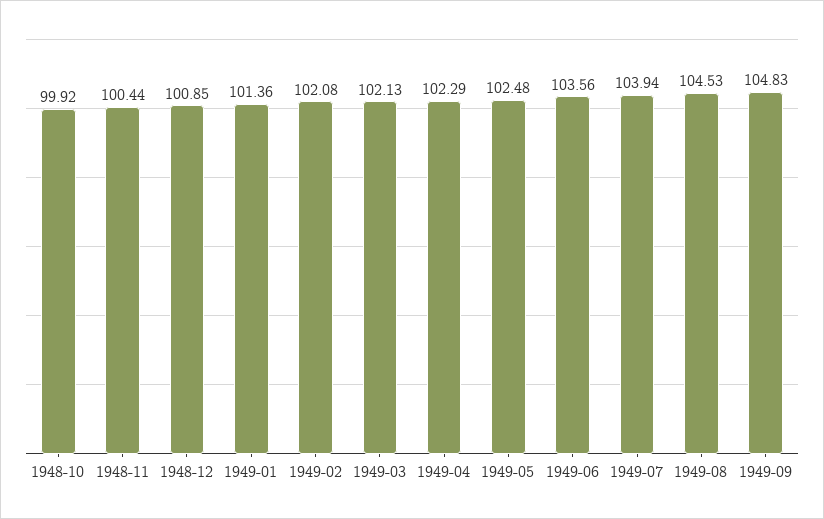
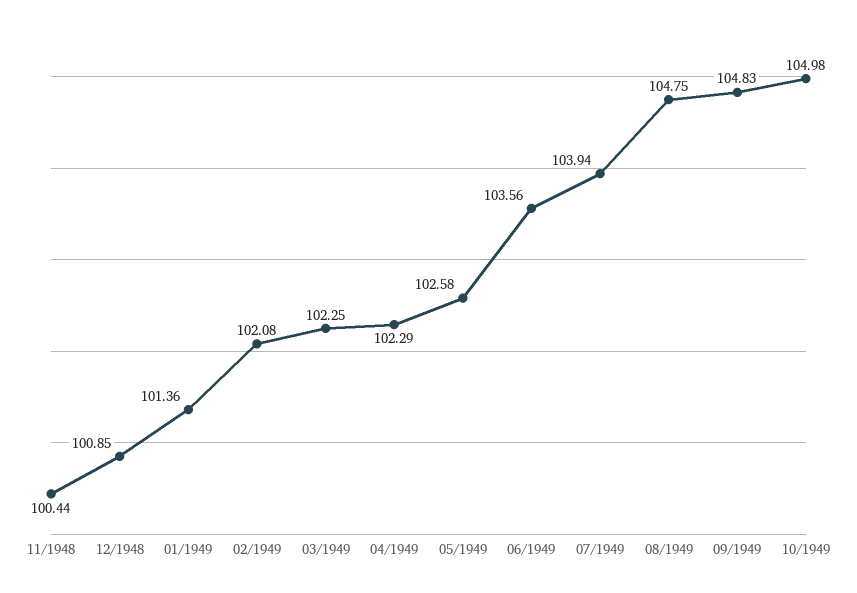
1948-10: 99.92 -> none
1949-03: 102.13 -> 102.25
1949-05: 102.48 -> 102.58
1949-08: 104.53 -> 104.75
10/1949: none -> 104.98

